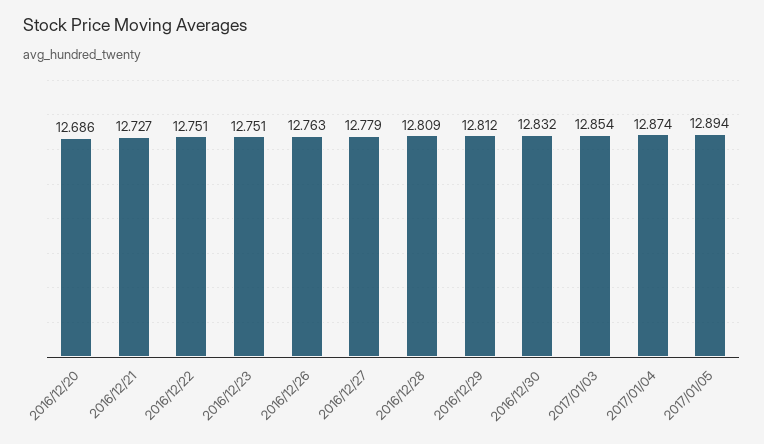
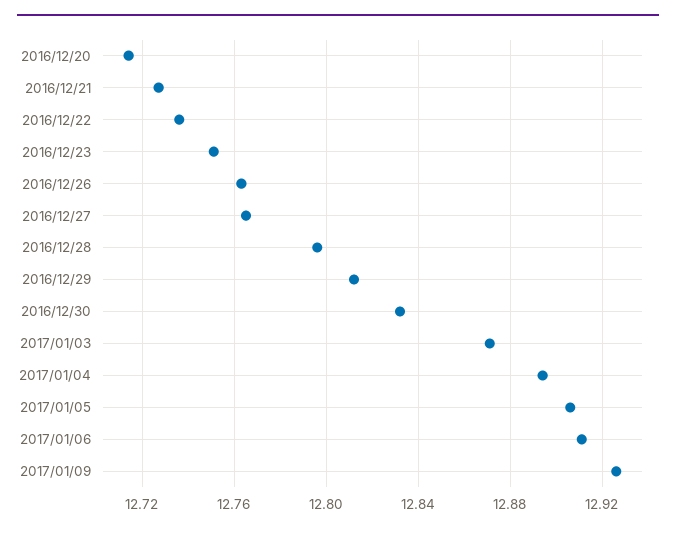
2016/12/20: 12.686 -> 12.715
2016/12/22: 12.751 -> 12.735
2016/12/27: 12.779 -> 12.765
2016/12/28: 12.809 -> 12.795
2017/01/03: 12.854 -> 12.87
2017/01/04: 12.874 -> 12.895
2017/01/05: 12.894 -> 12.905
2017/01/06: none -> 12.91
2017/01/09: none -> 12.925

